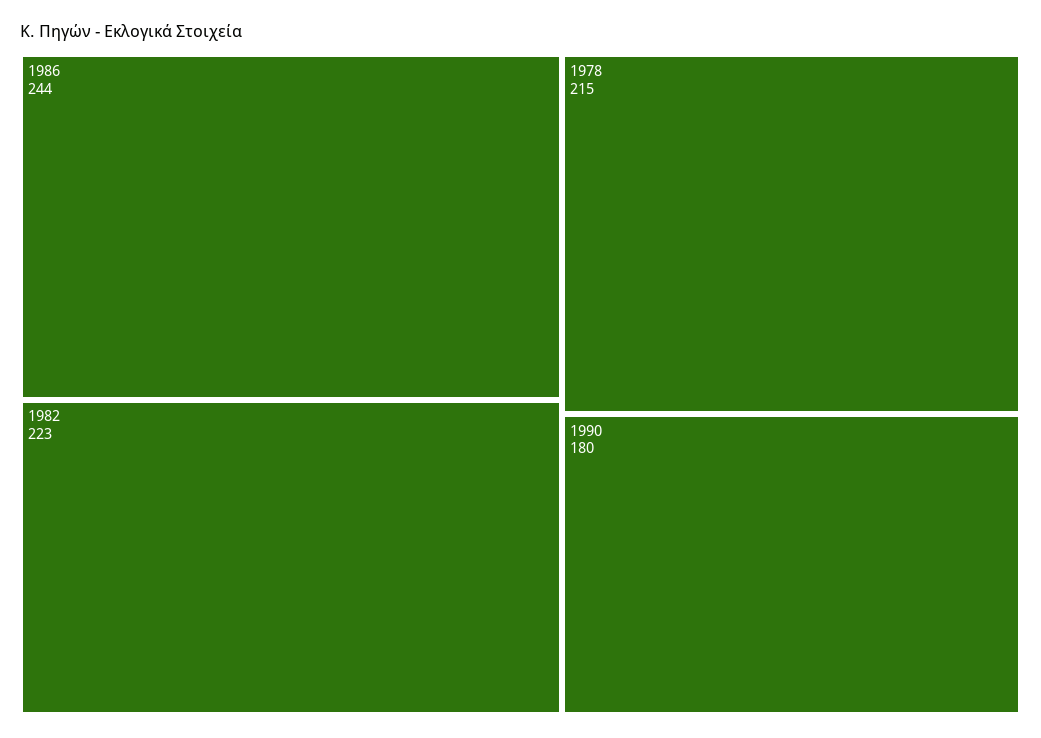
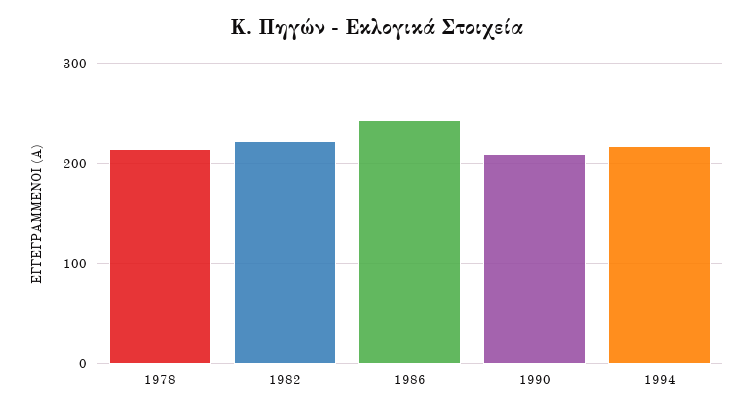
1990: 180 -> 210
1994: none -> 220

